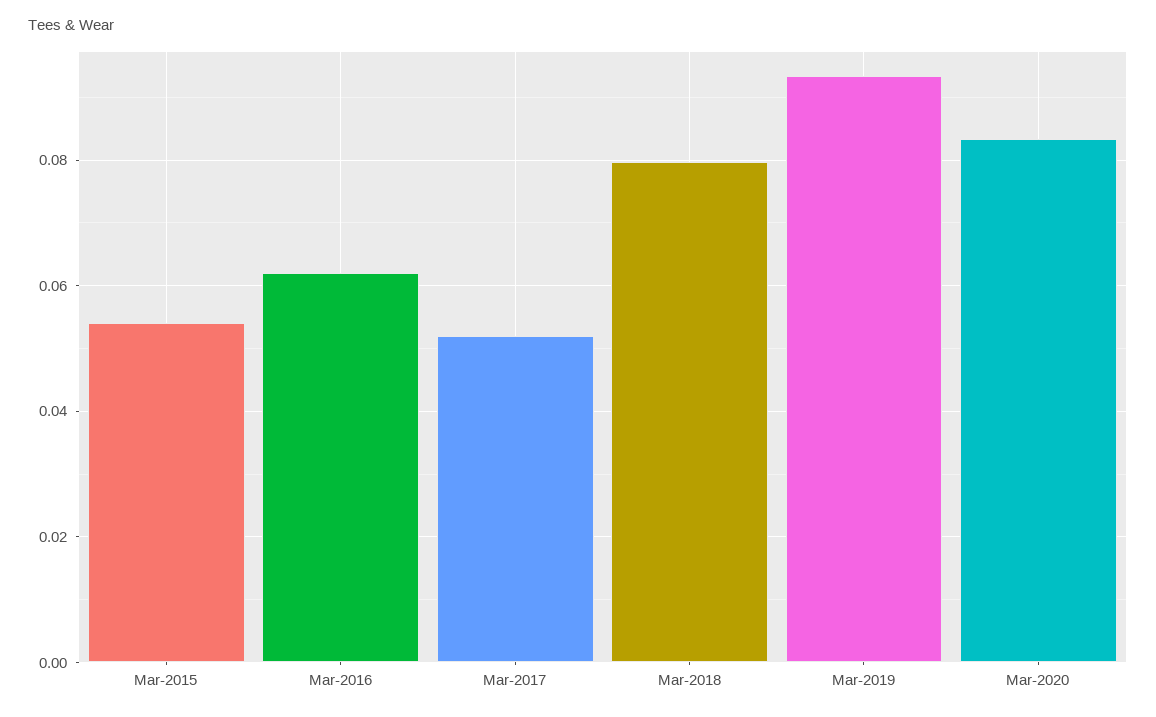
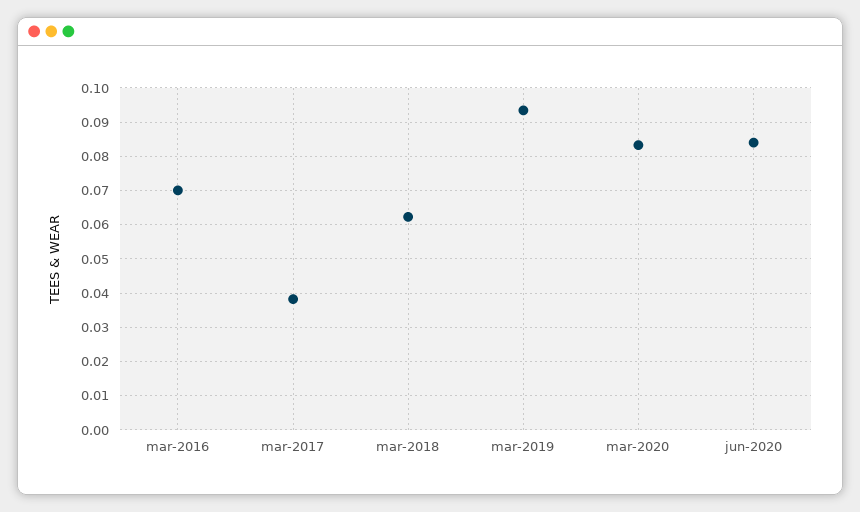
Mar-2015: 0.054 -> none
Mar-2016: 0.062 -> 0.07
Mar-2017: 0.052 -> 0.038
Mar-2018: 0.08 -> 0.062
jun-2020: none -> 0.084

